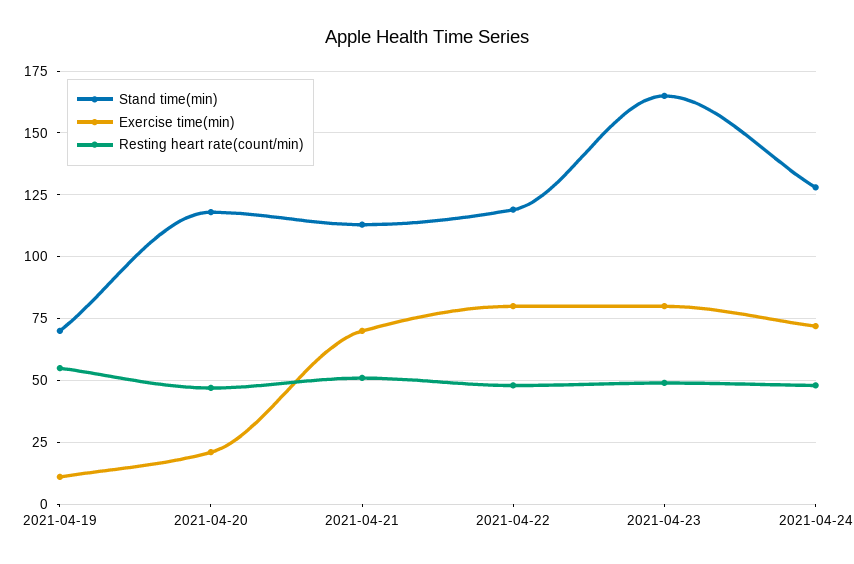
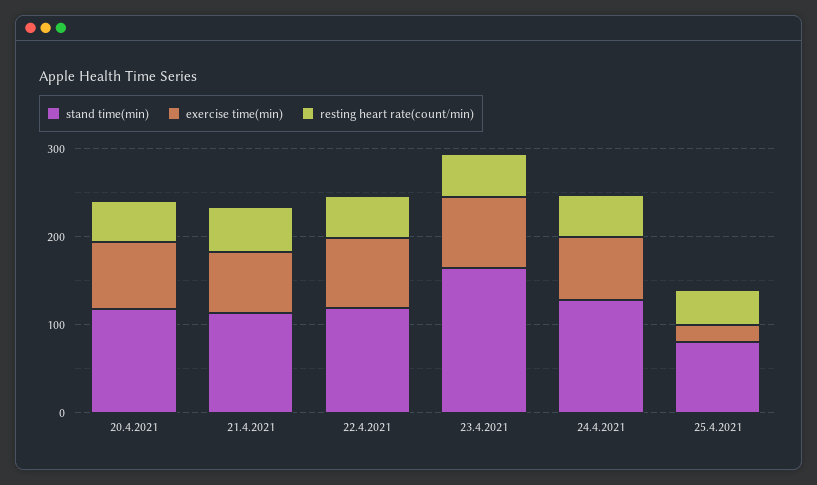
Stand time(min), 2021-04-19: 70 -> none
Exercise time(min), 2021-04-19: 10 -> none
Resting heart rate(count/min), 2021-04-19: 55 -> none
Exercise time(min), 2021-04-20: 20 -> 80
Stand time(min), 25.4.2021: none -> 80
Exercise time(min), 25.4.2021: none -> 20
Resting heart rate(count/min), 25.4.2021: none -> 40

